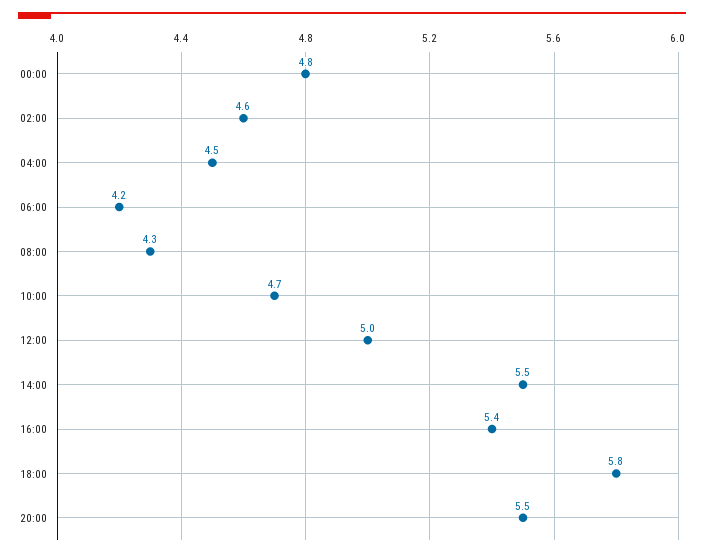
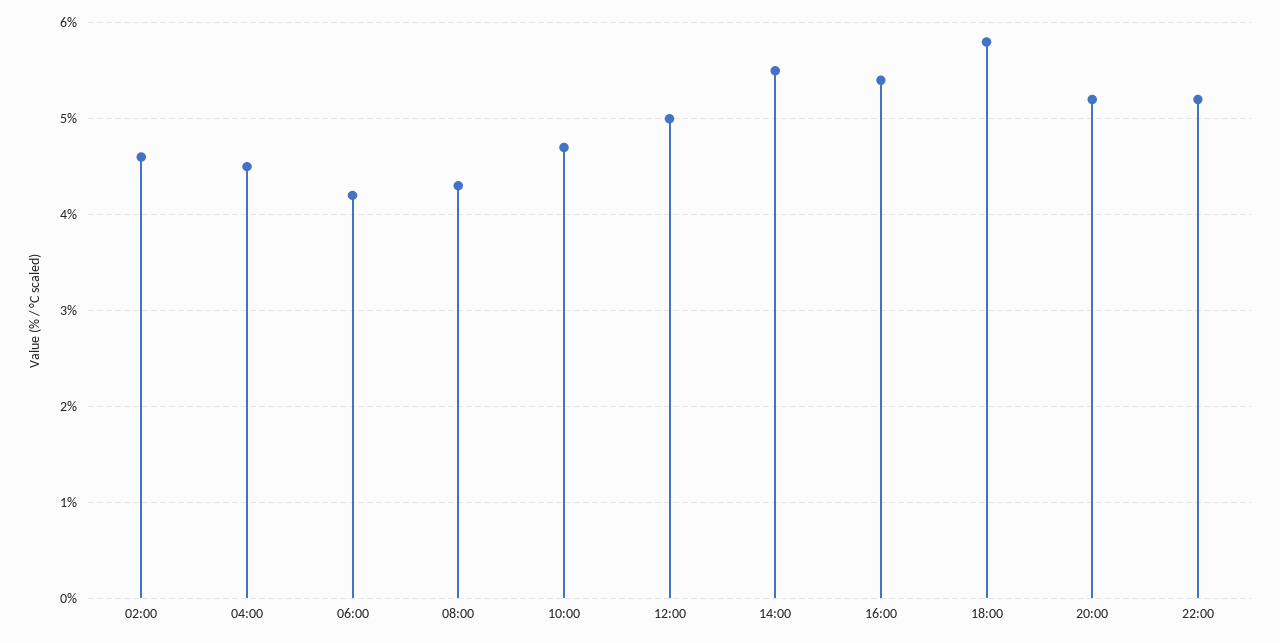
00:00: 4.8 -> none
20:00: 5.5 -> 5.2
22:00: none -> 5.2

